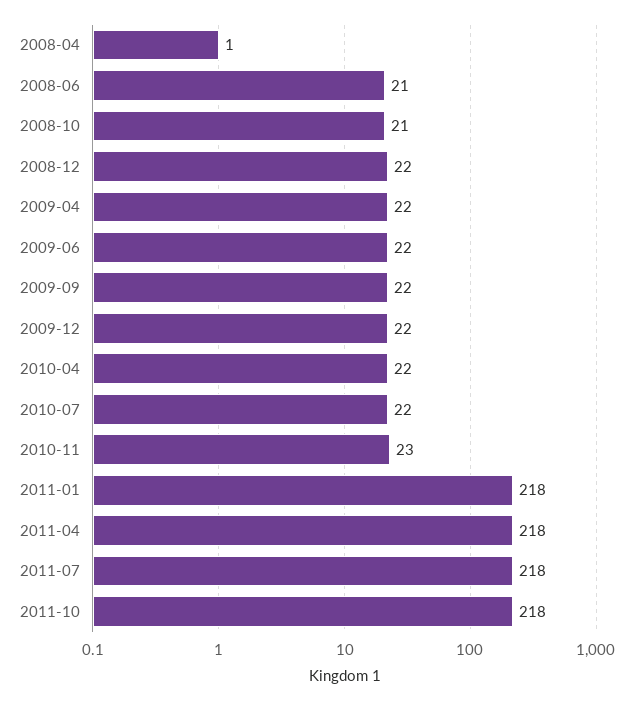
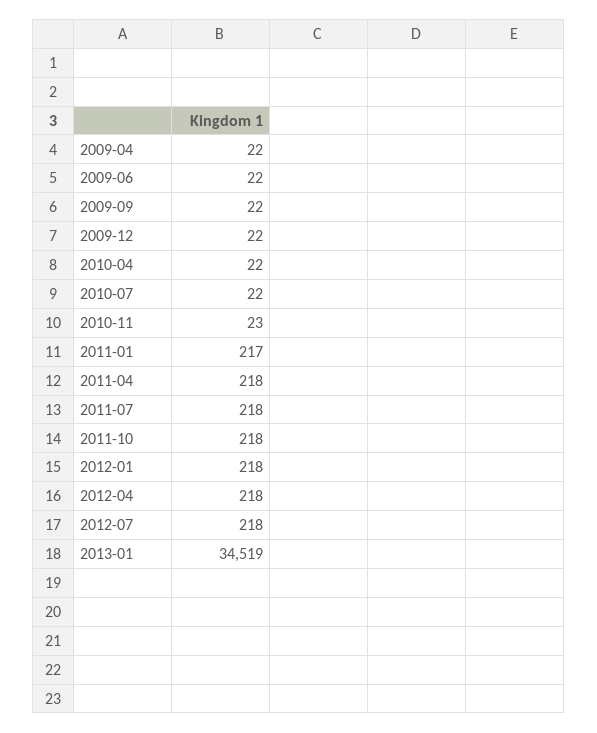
2008-04: 1 -> none
2008-06: 21 -> none
2008-10: 21 -> none
2008-12: 22 -> none
2011-01: 218 -> 217
2012-01: none -> 218
2012-04: none -> 218
2012-07: none -> 218
2013-01: none -> 34519

